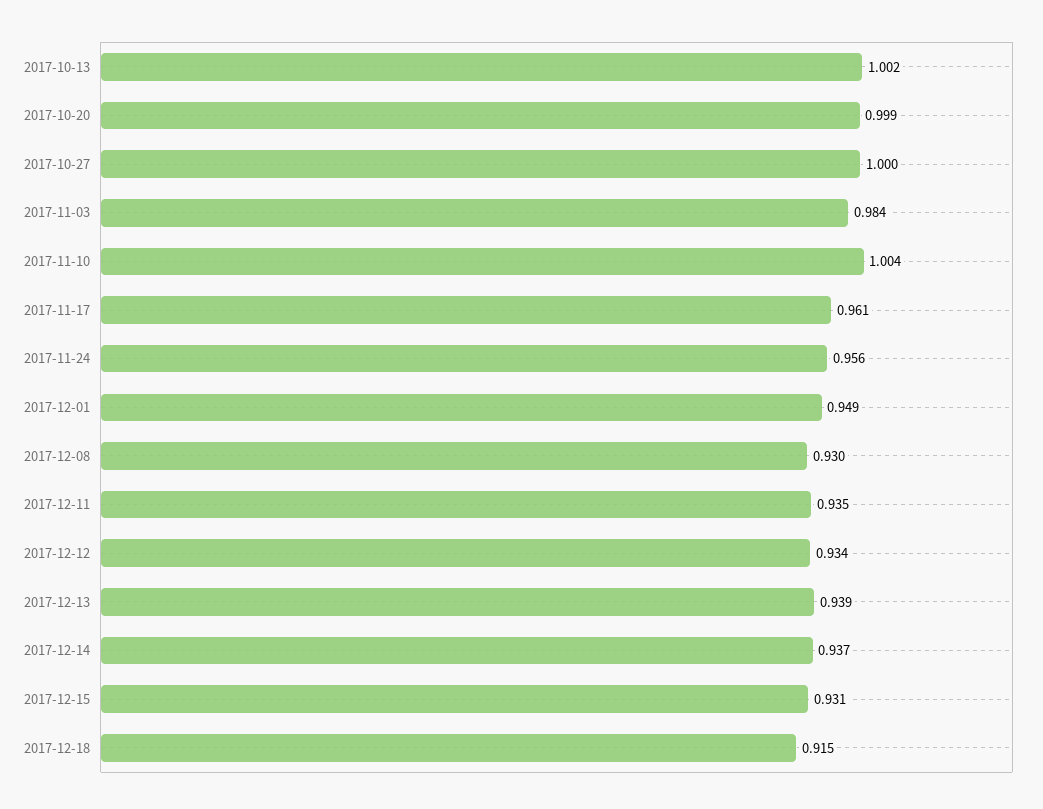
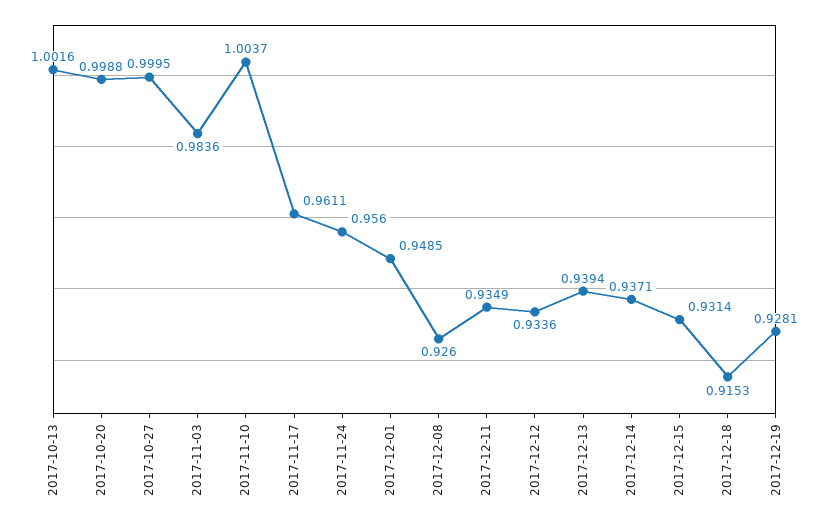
2017-12-08: 0.93 -> 0.926
2017-12-19: none -> 0.9281

